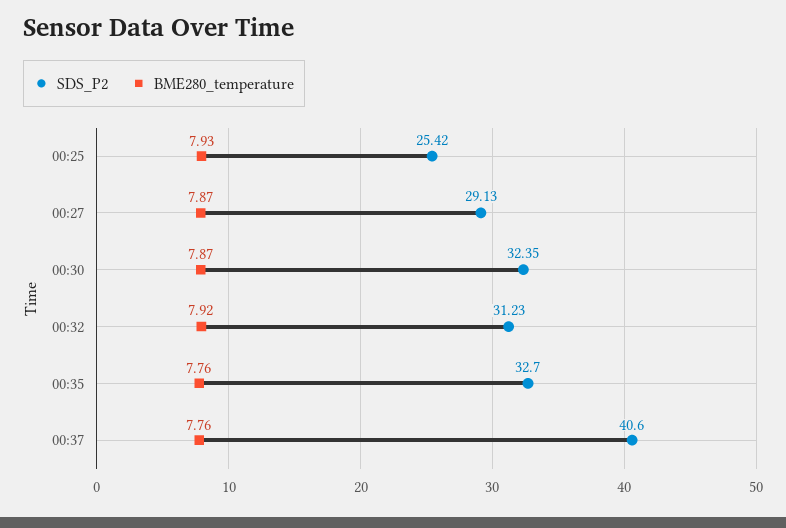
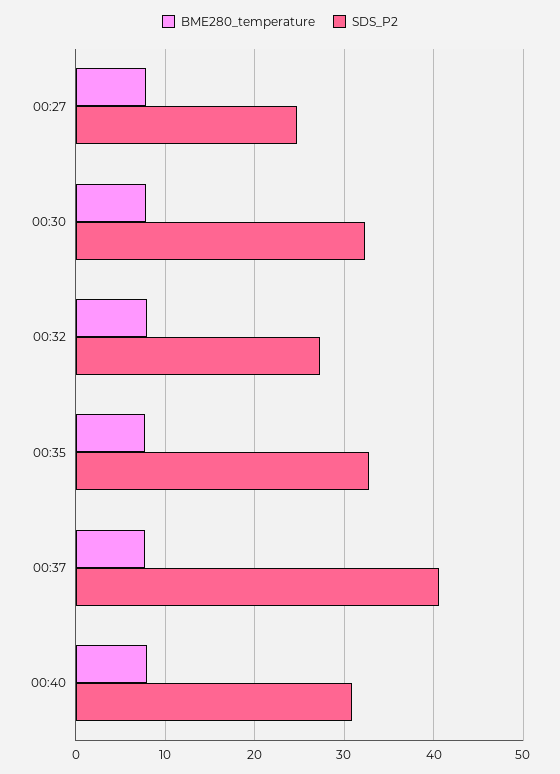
SDS_P2, 00:25: 25.42 -> none
BME280_temperature, 00:25: 7.93 -> none
SDS_P2, 00:27: 29.13 -> 25
SDS_P2, 00:32: 31.23 -> 27
BME280_temperature, 00:40: none -> 8
SDS_P2, 00:40: none -> 31

